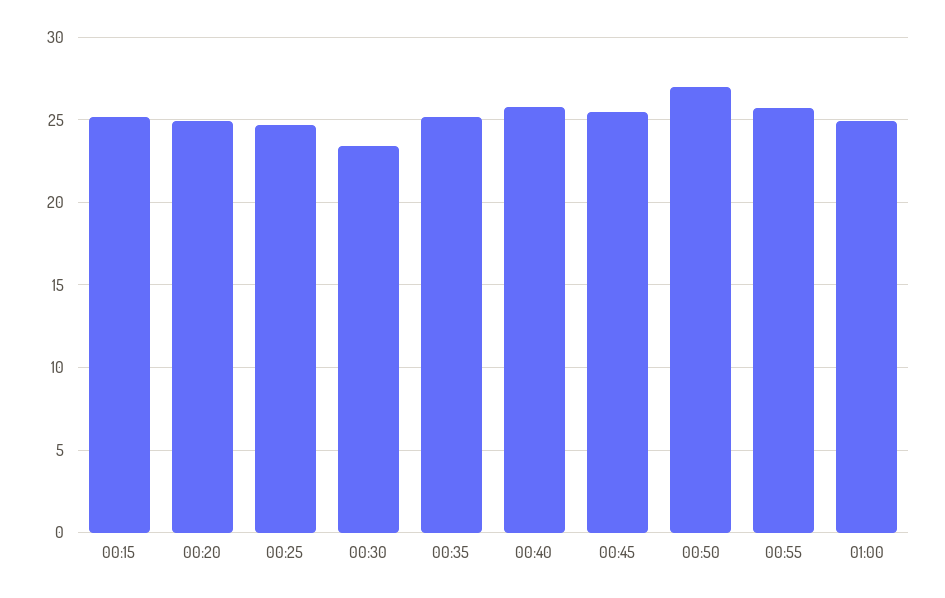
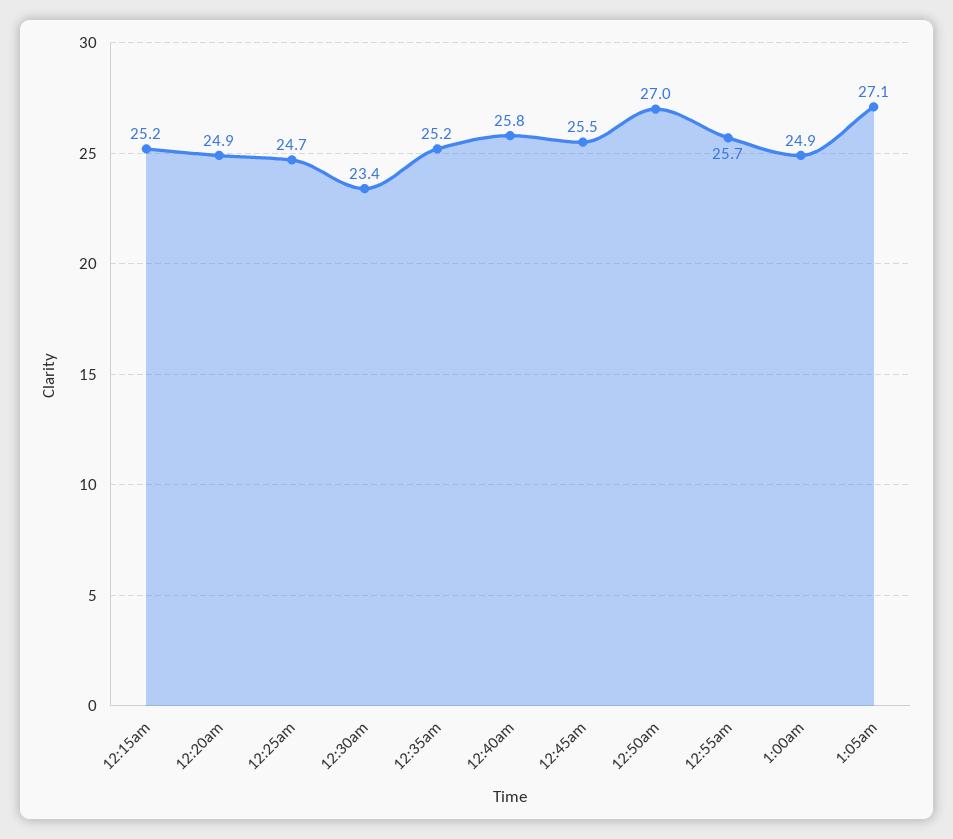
1:05am: none -> 27.1

